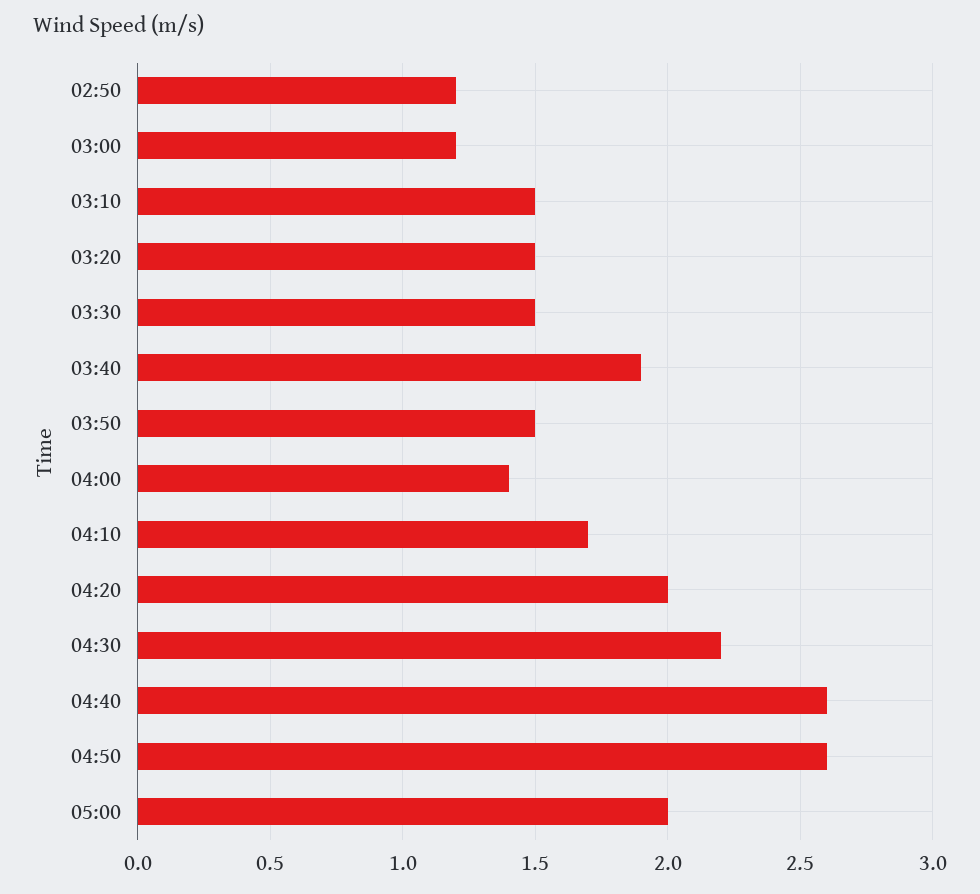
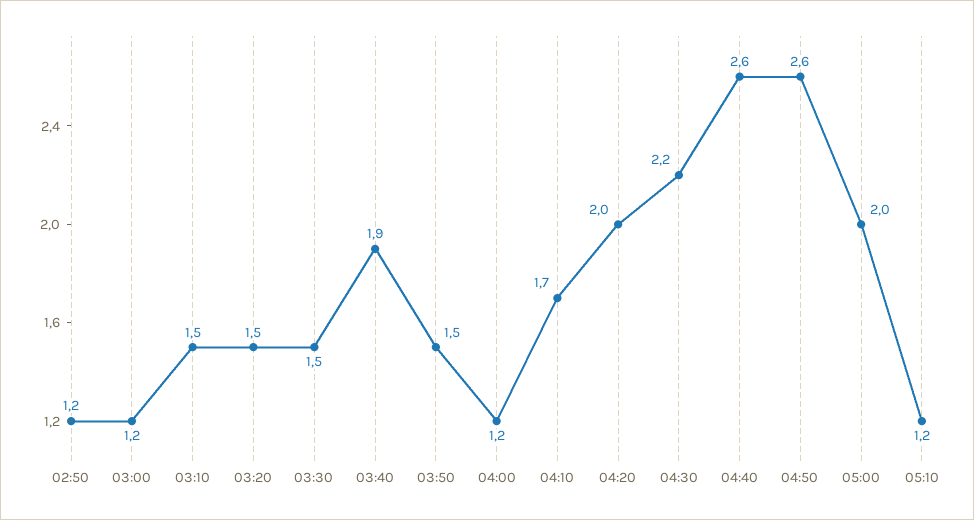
04:00: 1.4 -> 1.2
05:10: none -> 1.2

